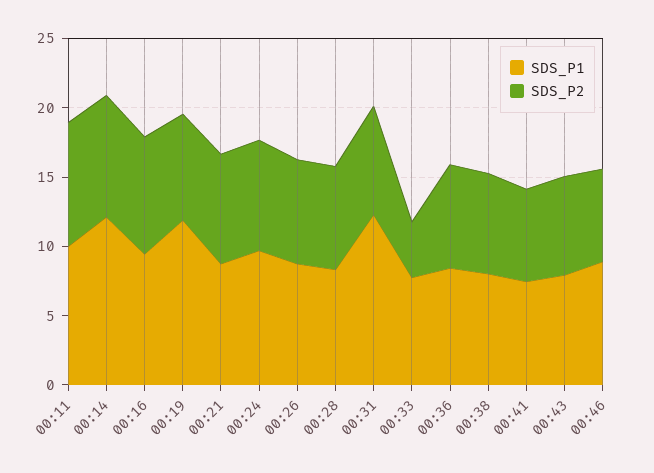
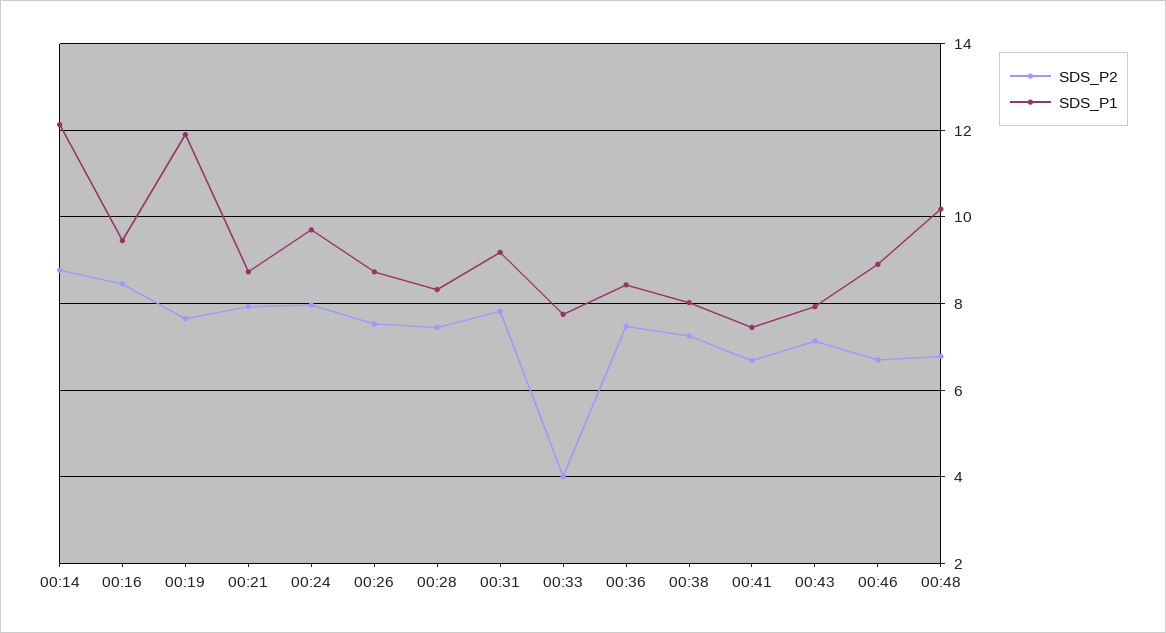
SDS_P1, 00:11: 10 -> none
SDS_P2, 00:11: 9 -> none
SDS_P1, 00:31: 12 -> 9.2
SDS_P2, 00:48: none -> 6.8
SDS_P1, 00:48: none -> 10.2

